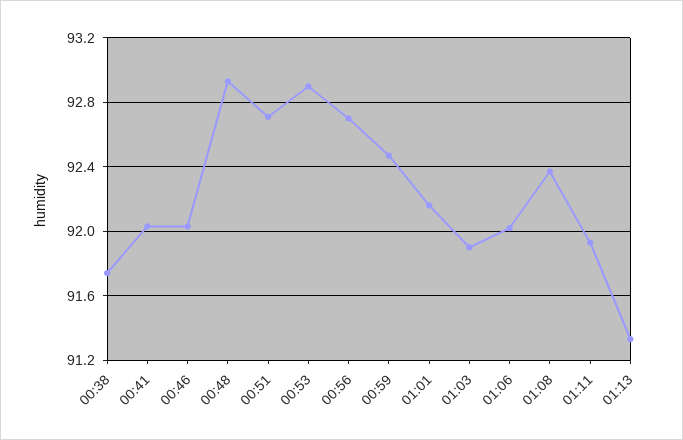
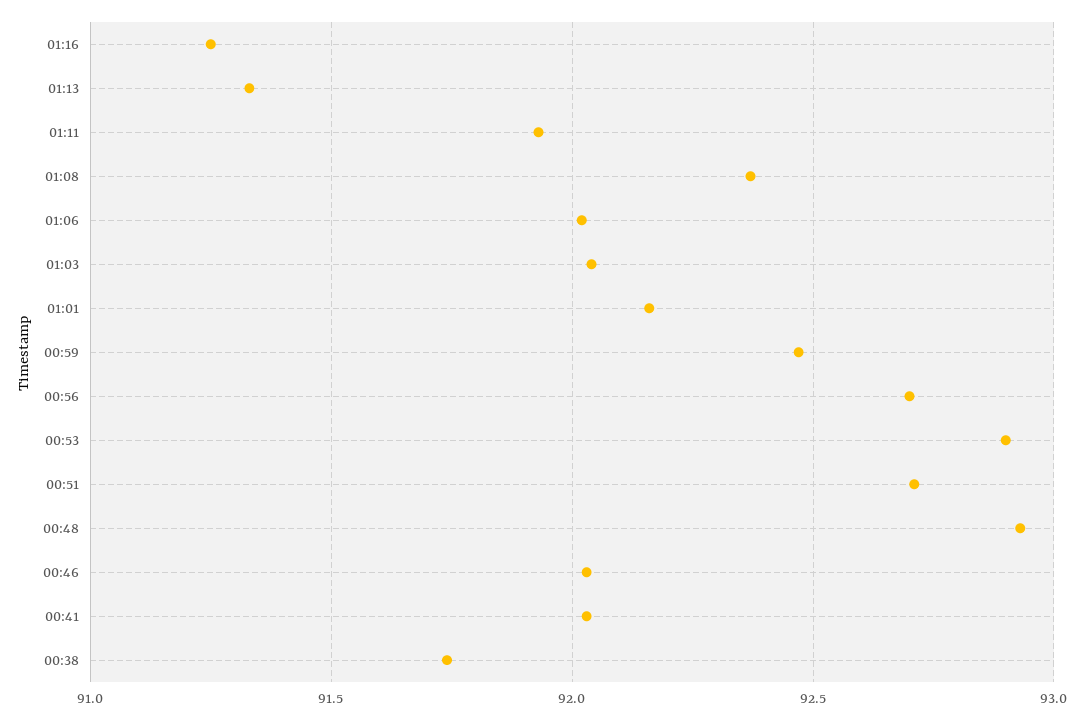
01:03: 91.9 -> 92.05
01:16: none -> 91.25

